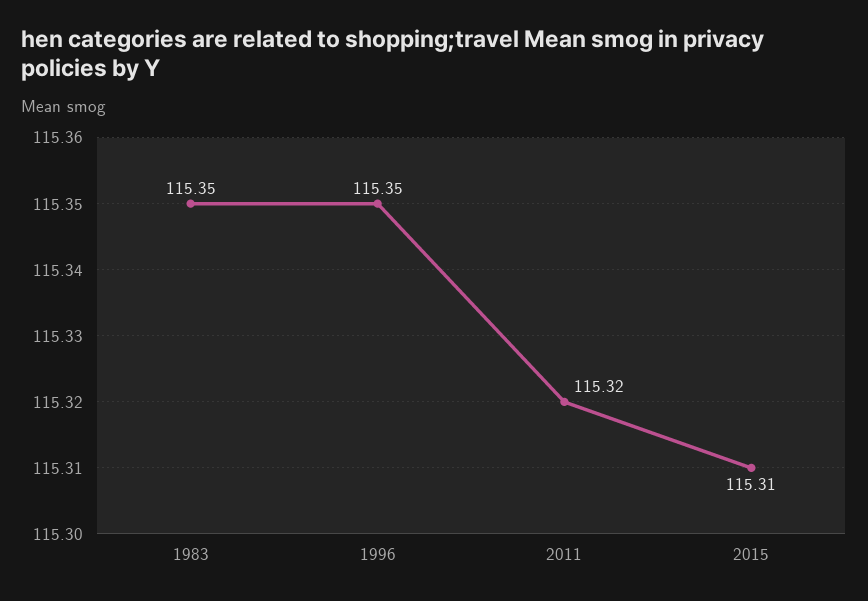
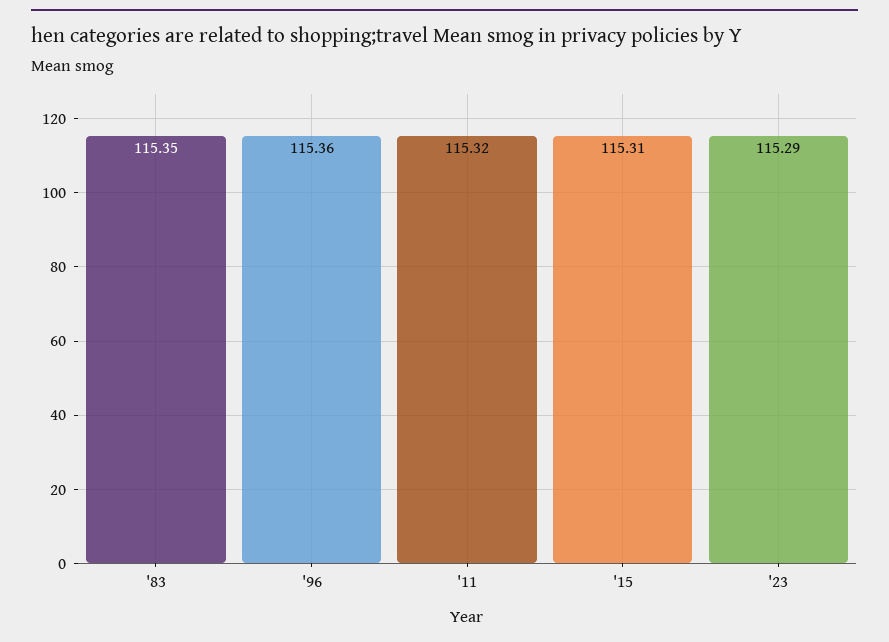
1996: 115.35 -> 115.36
'23: none -> 115.29

